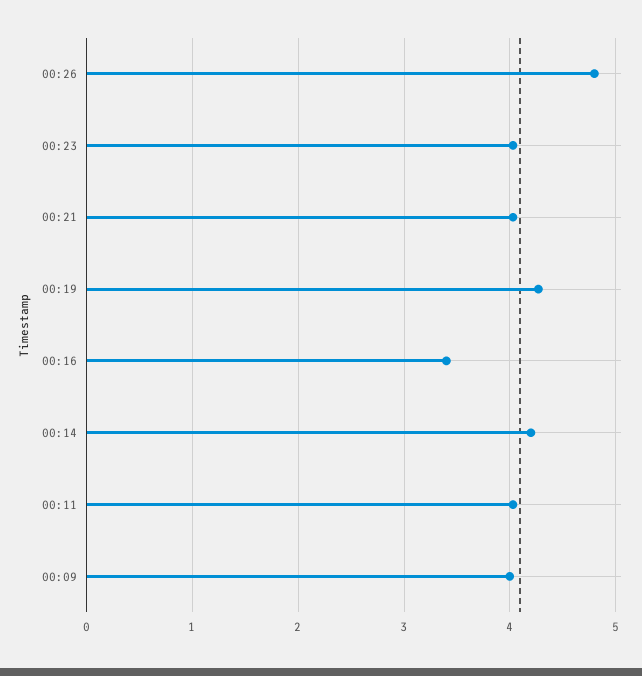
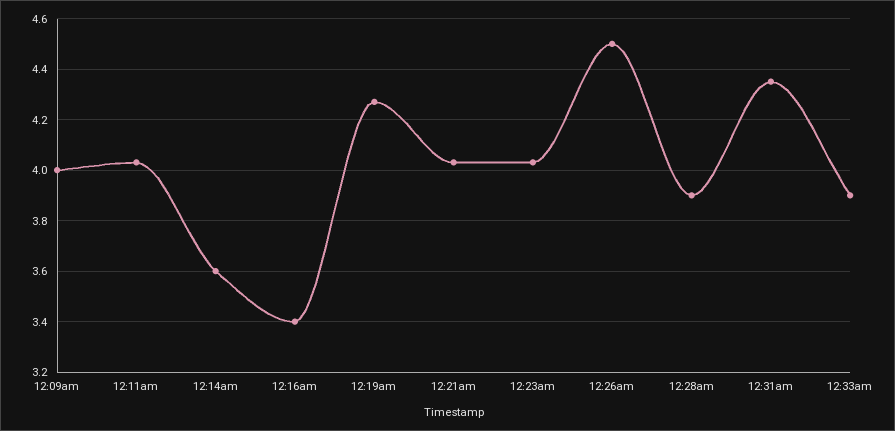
00:26: 4.8 -> 4.5
00:14: 4.2 -> 3.6
12:28am: none -> 3.9
12:31am: none -> 4.35
12:33am: none -> 3.9

